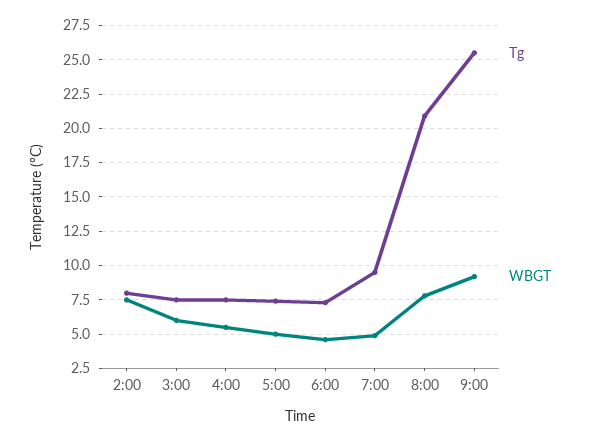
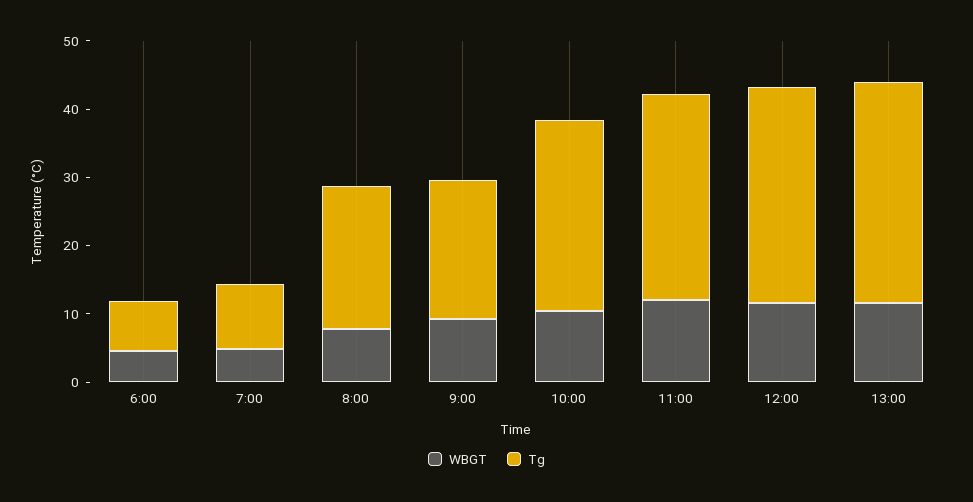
Tg, 2:00: 8 -> none
WBGT, 2:00: 7.5 -> none
Tg, 3:00: 7.5 -> none
WBGT, 3:00: 6 -> none
Tg, 4:00: 7.5 -> none
WBGT, 4:00: 5.5 -> none
Tg, 5:00: 7.5 -> none
WBGT, 5:00: 5 -> none
Tg, 9:00: 25.5 -> 20
WBGT, 10:00: none -> 10
Tg, 10:00: none -> 28
WBGT, 11:00: none -> 12
Tg, 11:00: none -> 30
WBGT, 12:00: none -> 12
Tg, 12:00: none -> 32
WBGT, 13:00: none -> 12
Tg, 13:00: none -> 32

